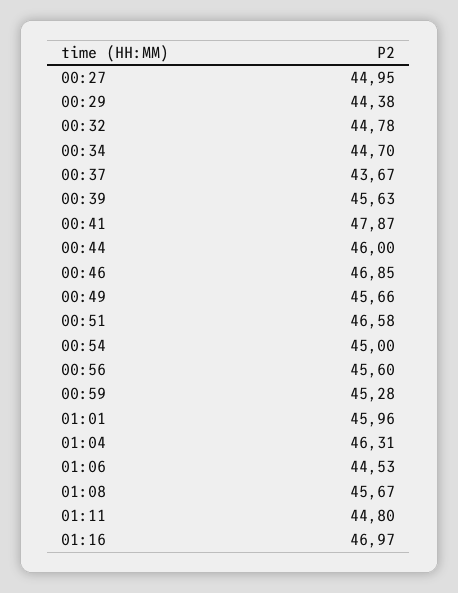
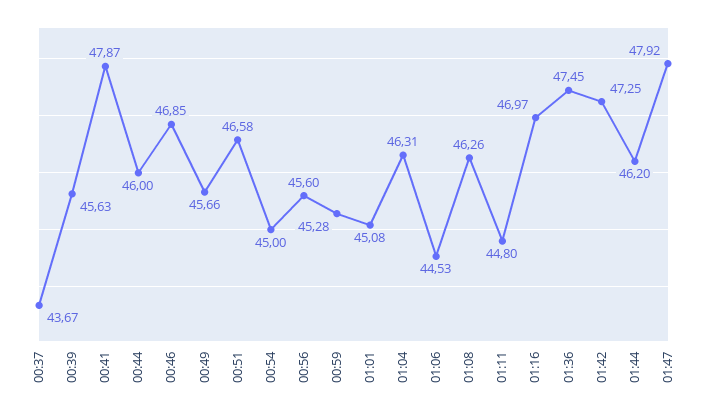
00:27: 44.95 -> none
00:29: 44.38 -> none
00:32: 44.78 -> none
00:34: 44.7 -> none
01:01: 45.96 -> 45.08
01:08: 45.67 -> 46.26
01:36: none -> 47.45
01:42: none -> 47.25
01:44: none -> 46.2
01:47: none -> 47.92

